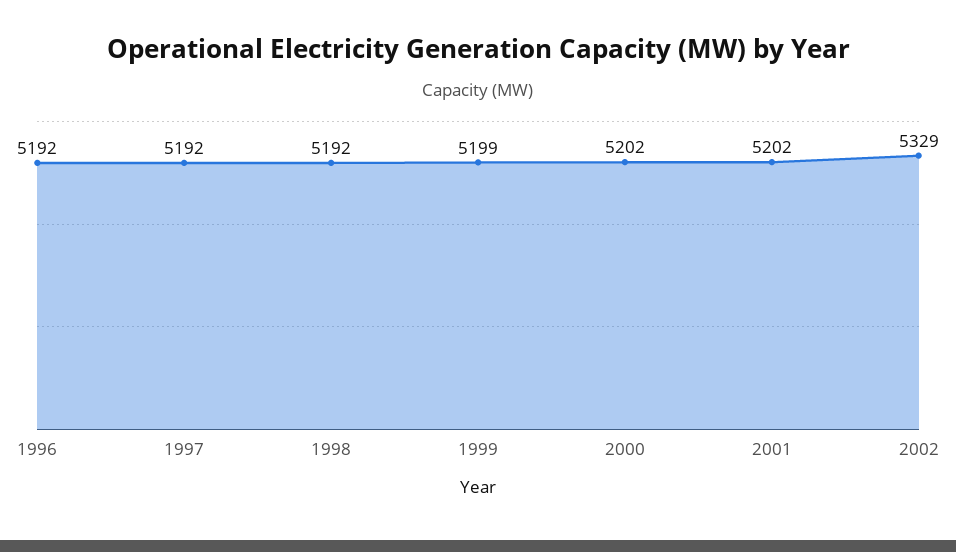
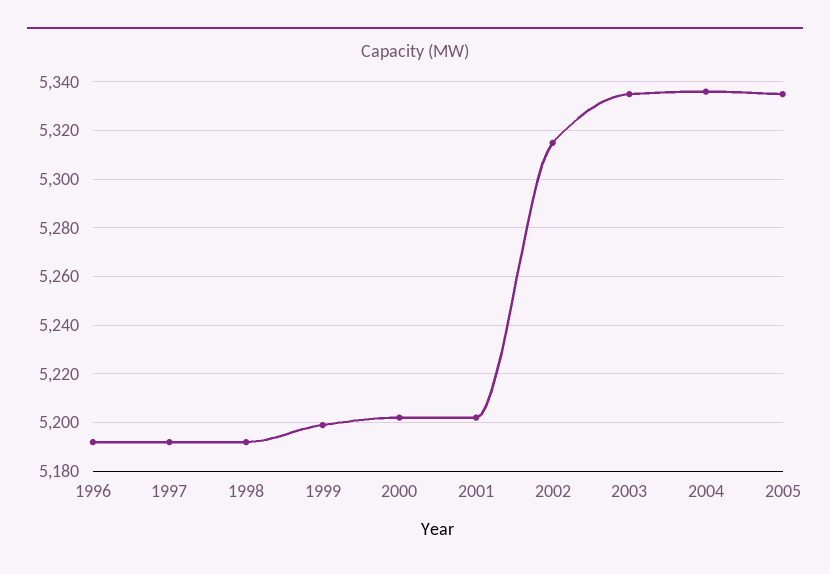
2002: 5329 -> 5315
2003: none -> 5335
2004: none -> 5335
2005: none -> 5335

